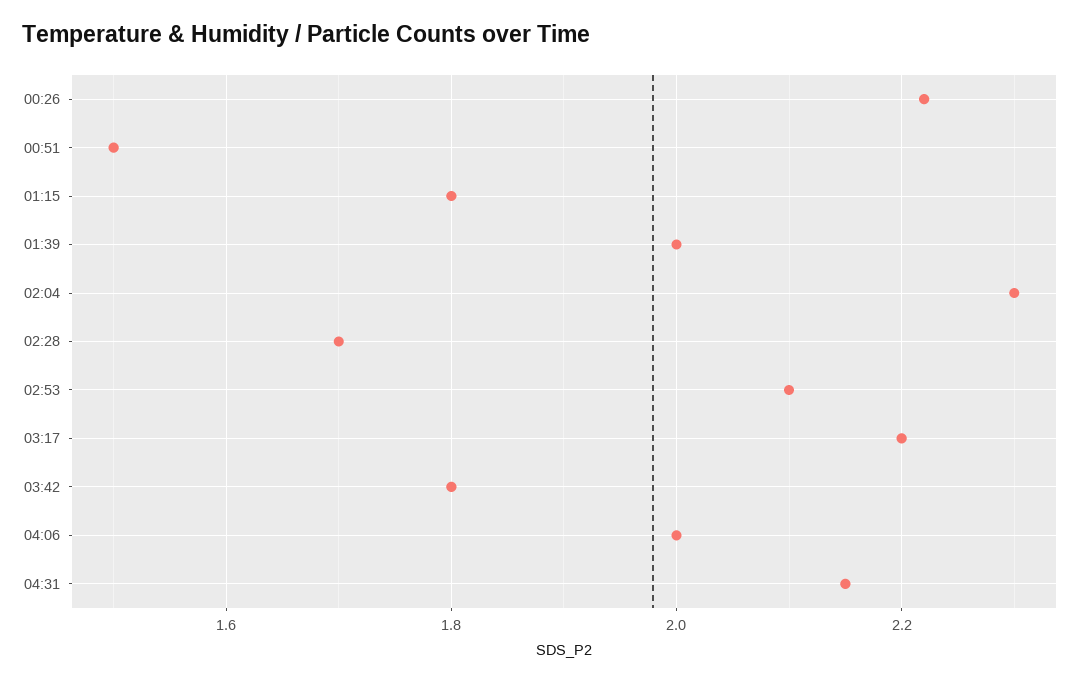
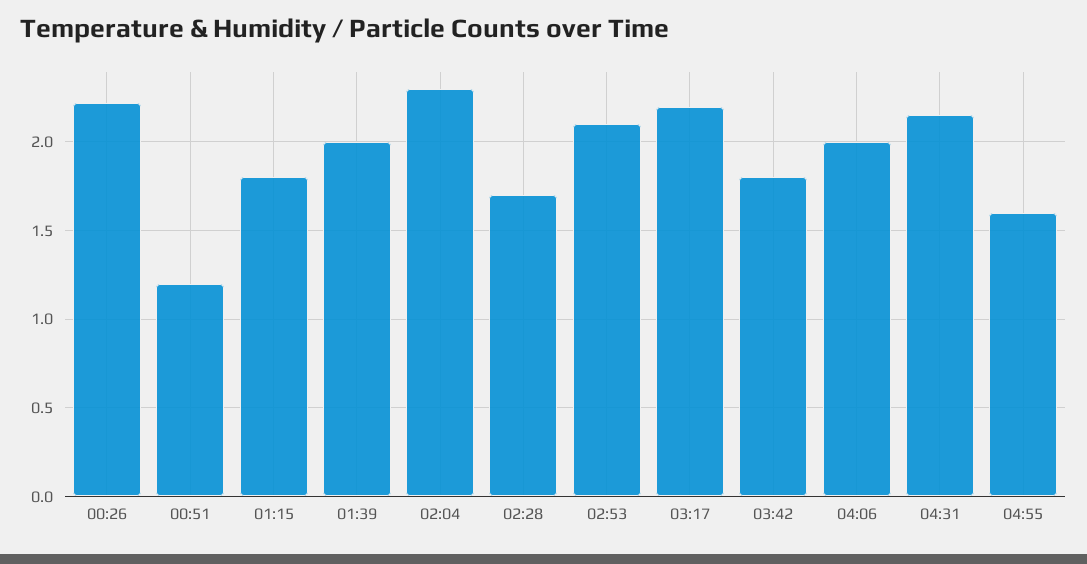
00:51: 1.5 -> 1.2
04:55: none -> 1.6

